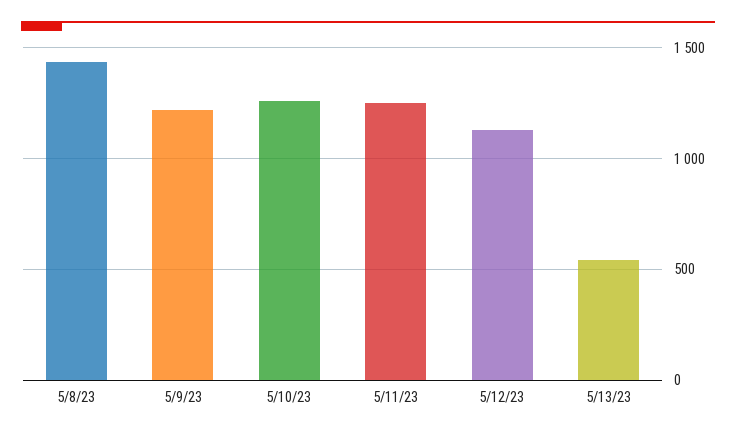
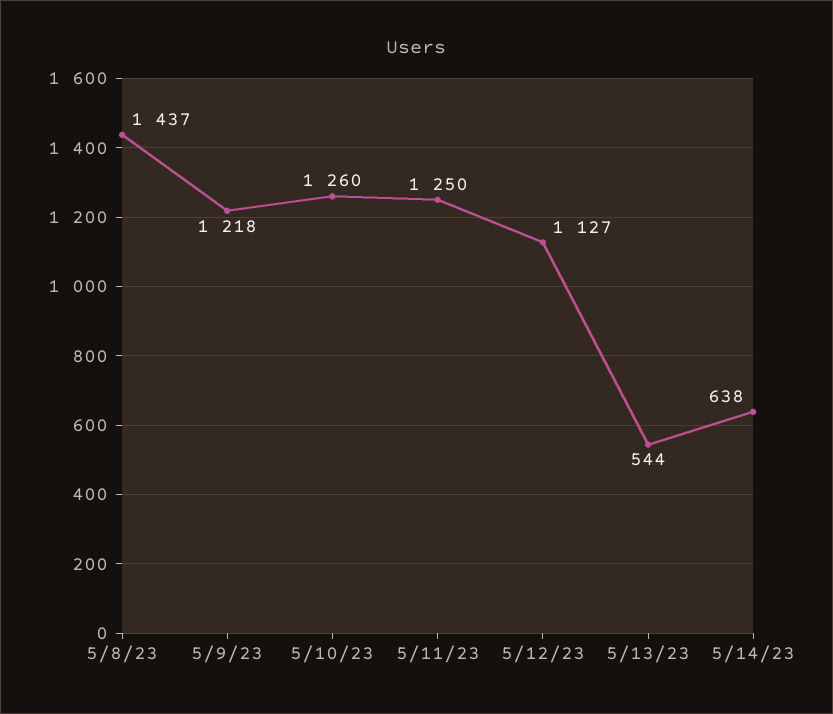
5/14/23: none -> 638

